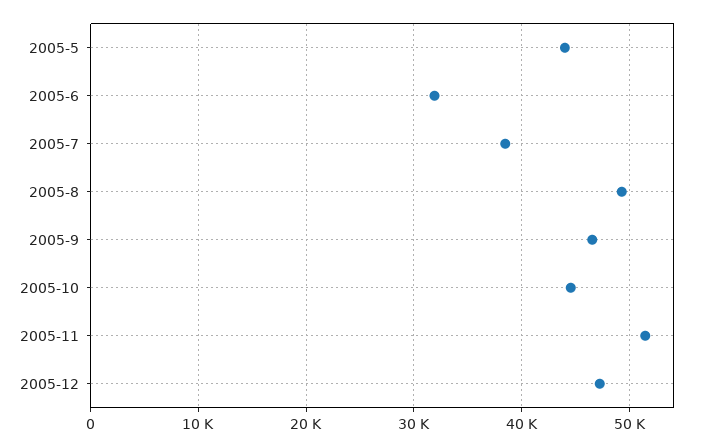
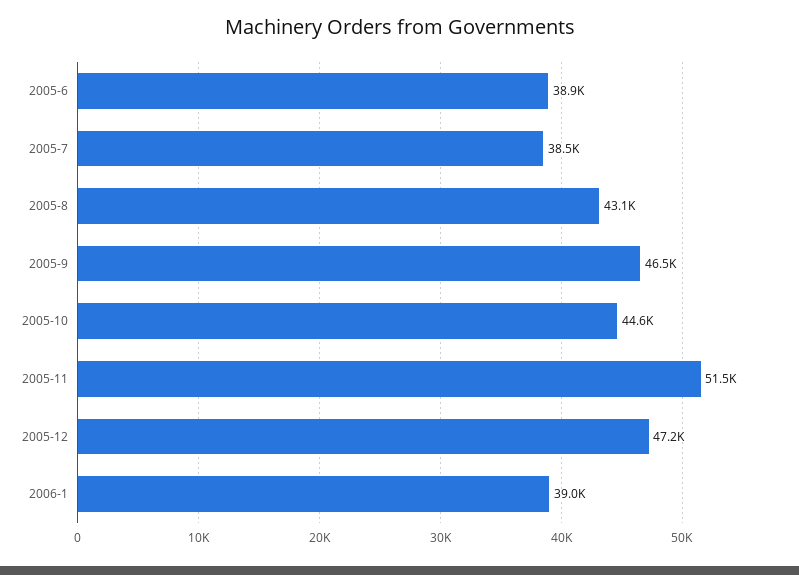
2005-5: 44000 -> none
2005-6: 32000 -> 38900
2005-8: 49000 -> 43100
2006-1: none -> 39000

